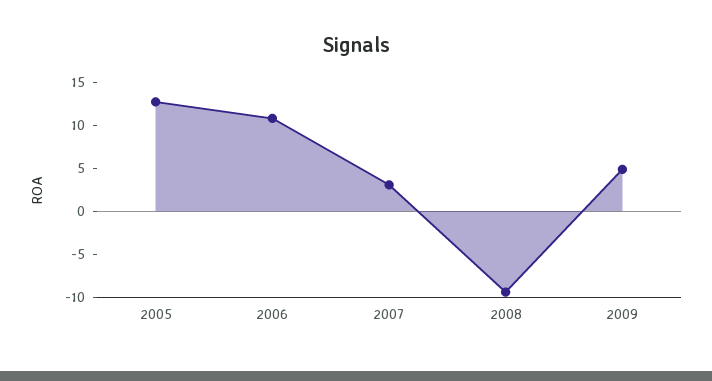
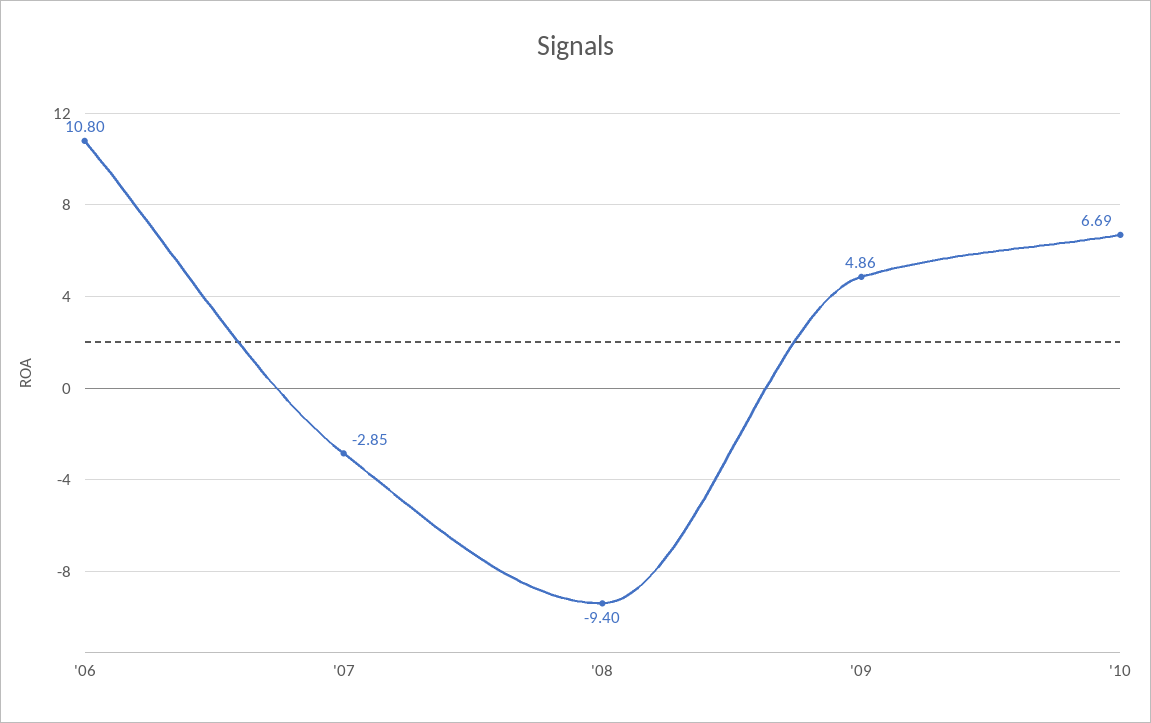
2005: 13 -> none
2007: 3 -> -2.85
'10: none -> 6.69

